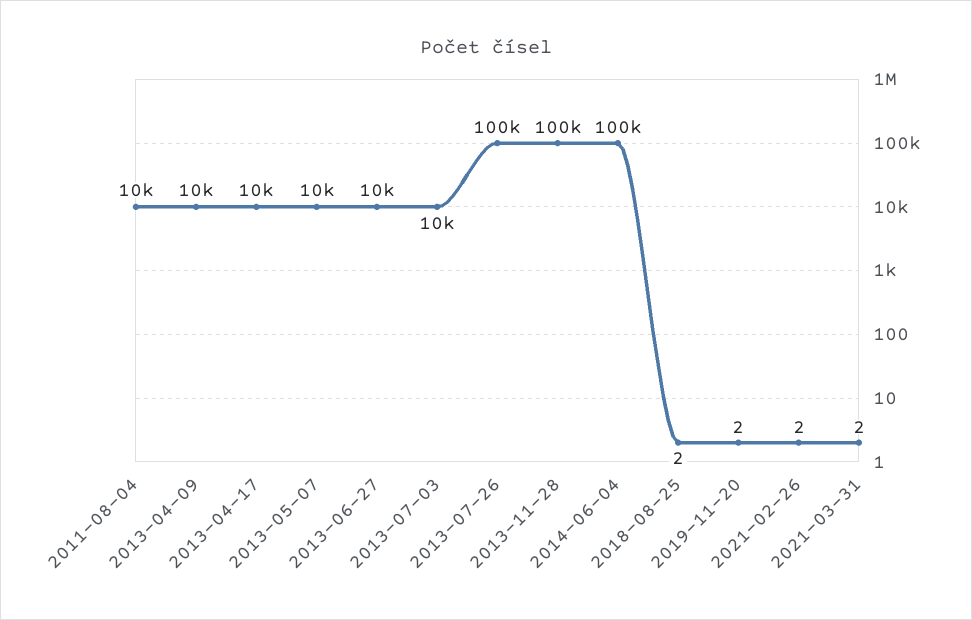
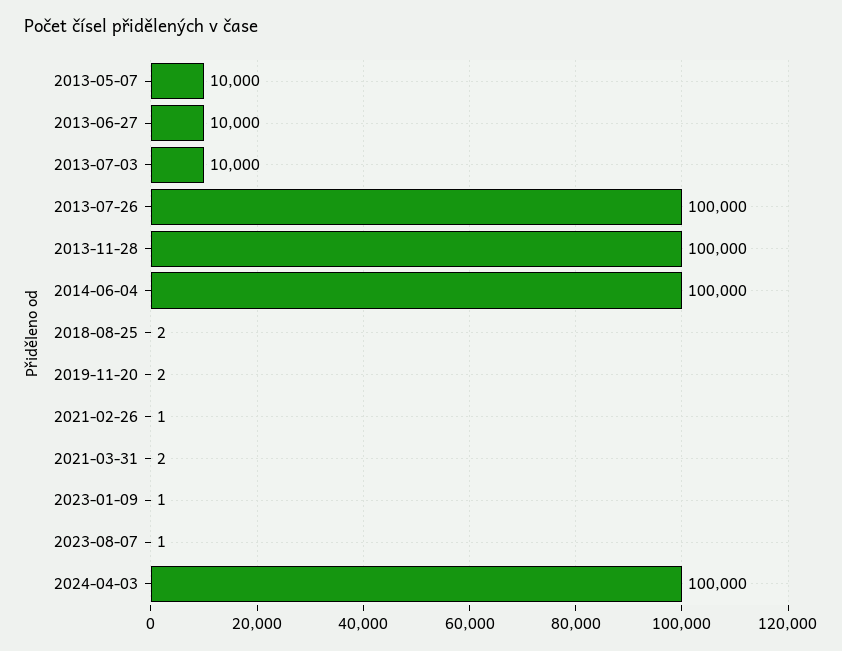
2011-08-04: 10000 -> none
2013-04-09: 10000 -> none
2013-04-17: 10000 -> none
2021-02-26: 2 -> 1
2023-01-09: none -> 1
2023-08-07: none -> 1
2024-04-03: none -> 100000

